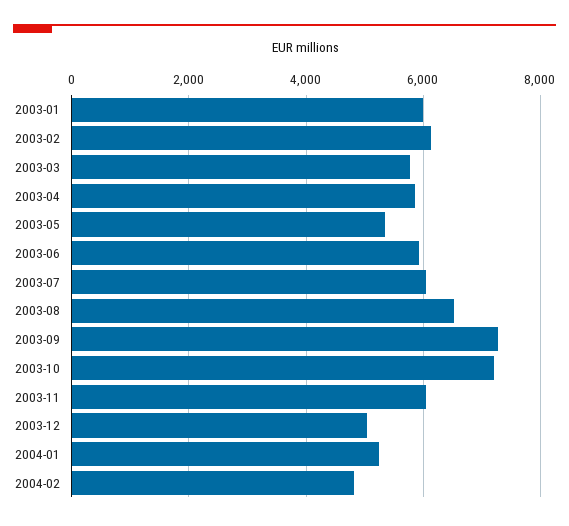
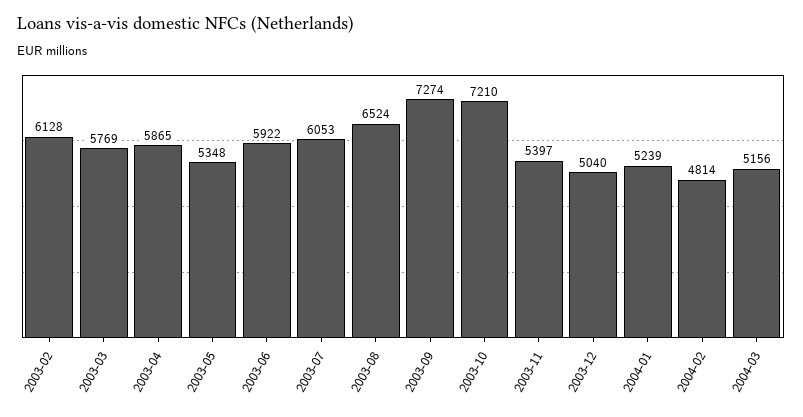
2003-01: 6000 -> none
2003-11: 6000 -> 5397
2004-03: none -> 5156

